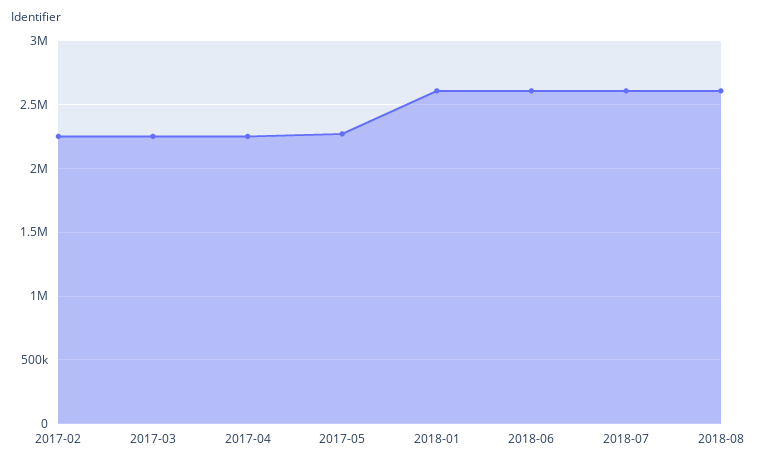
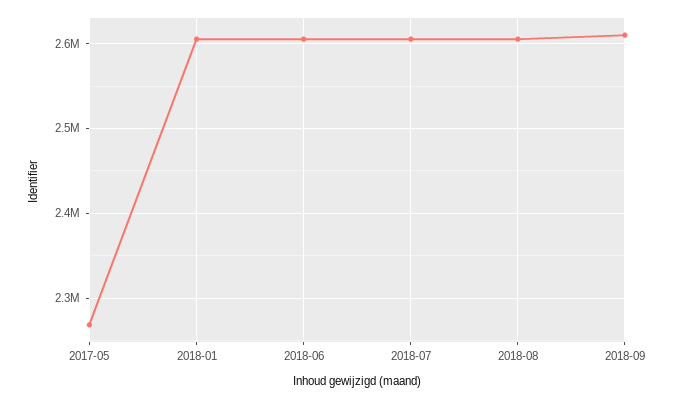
2017-02: 2250000 -> none
2017-03: 2250000 -> none
2017-04: 2250000 -> none
2018-09: none -> 2610000

